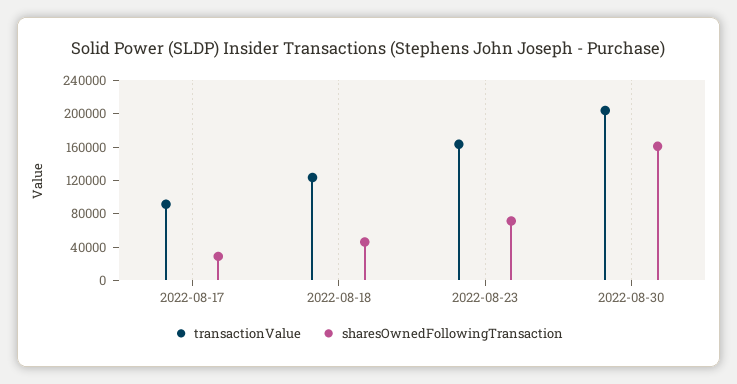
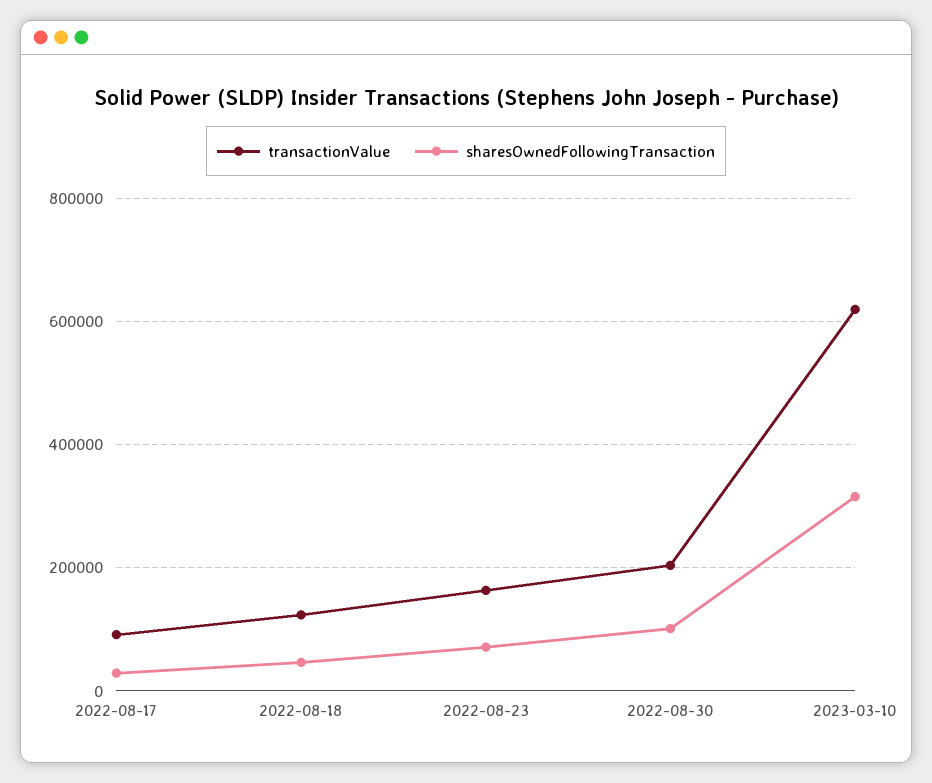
sharesOwnedFollowingTransaction, 2022-08-30: 160000 -> 100000
transactionValue, 2023-03-10: none -> 620000
sharesOwnedFollowingTransaction, 2023-03-10: none -> 320000

